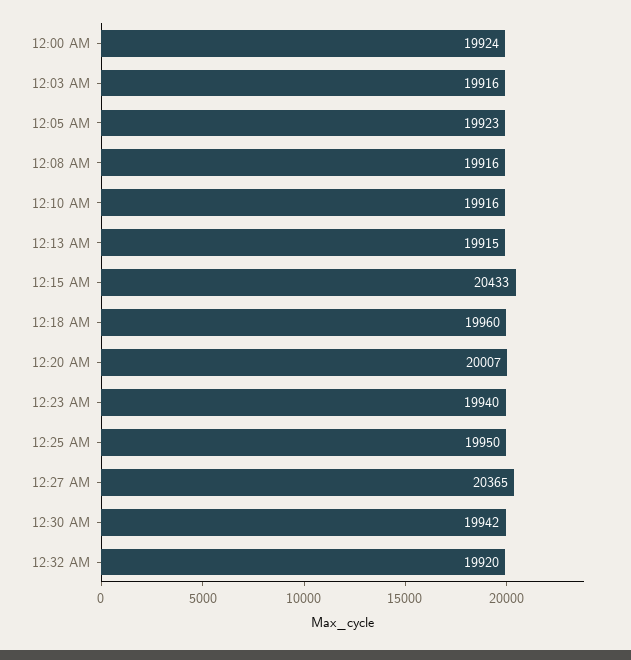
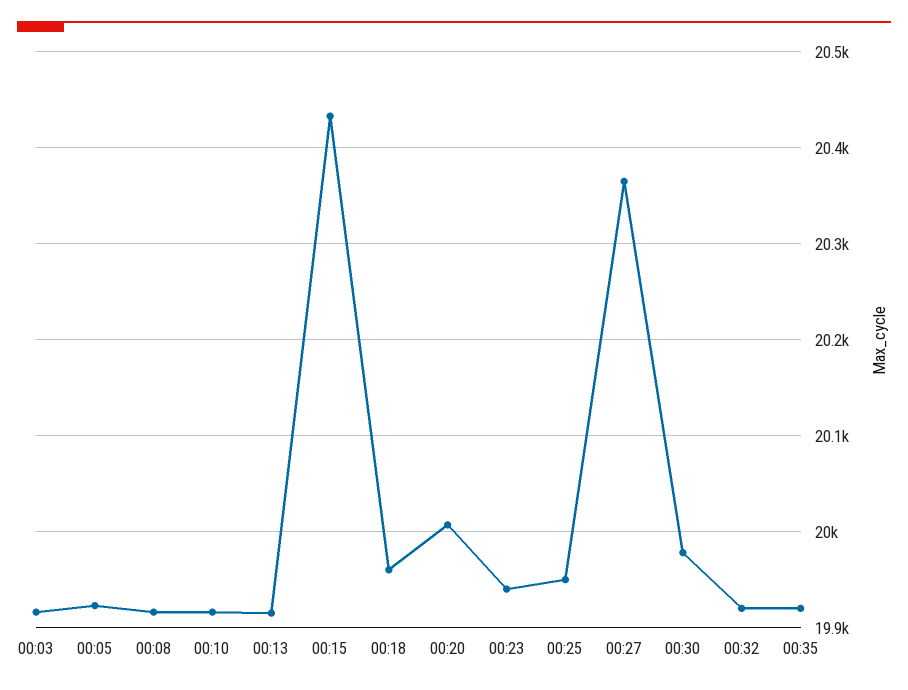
12:00 AM: 19924 -> none
12:30 AM: 19942 -> 19980
00:35: none -> 19920

